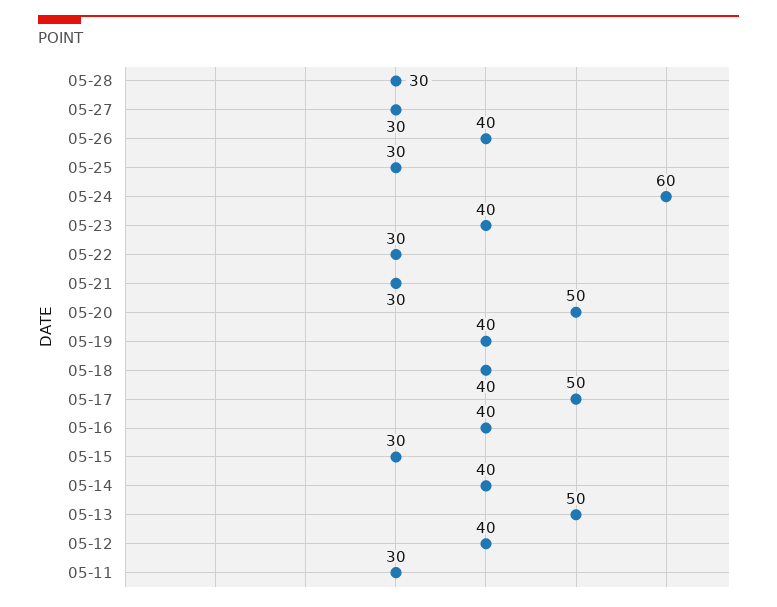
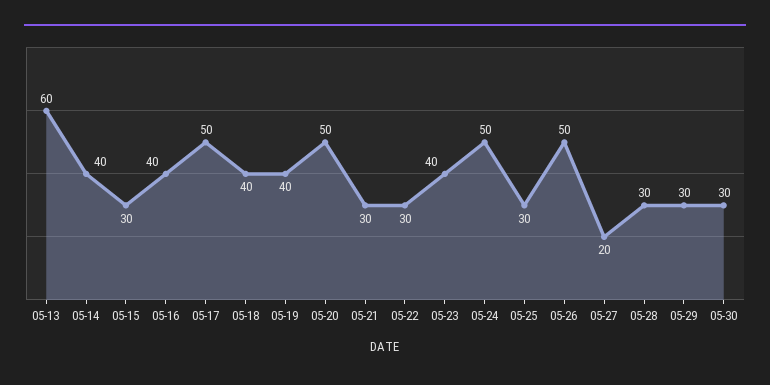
05-27: 30 -> 20
05-26: 40 -> 50
05-24: 60 -> 50
05-13: 50 -> 60
05-12: 40 -> none
05-11: 30 -> none
05-29: none -> 30
05-30: none -> 30

